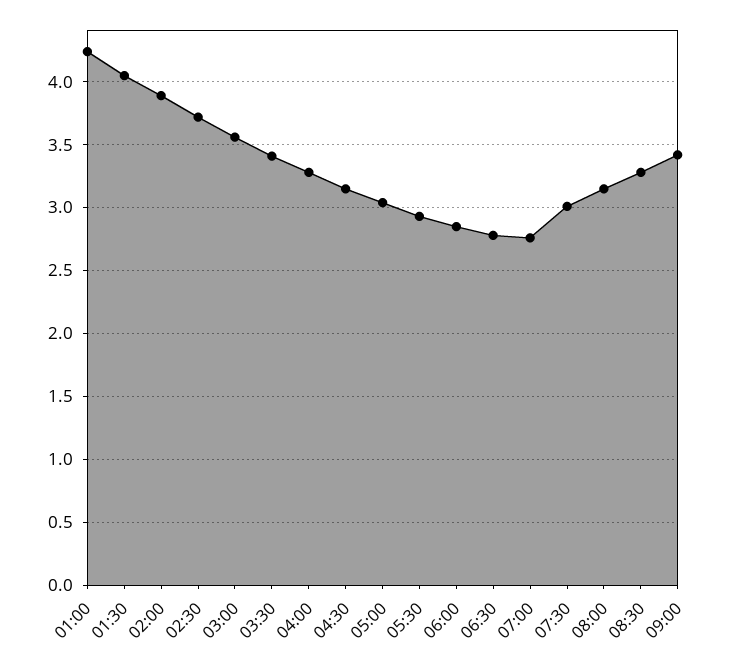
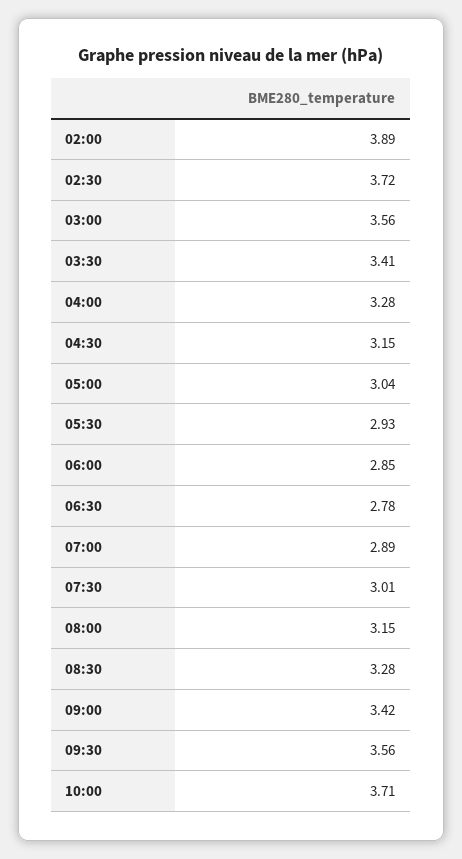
01:00: 4.25 -> none
01:30: 4.05 -> none
07:00: 2.75 -> 2.89
09:30: none -> 3.56
10:00: none -> 3.71

